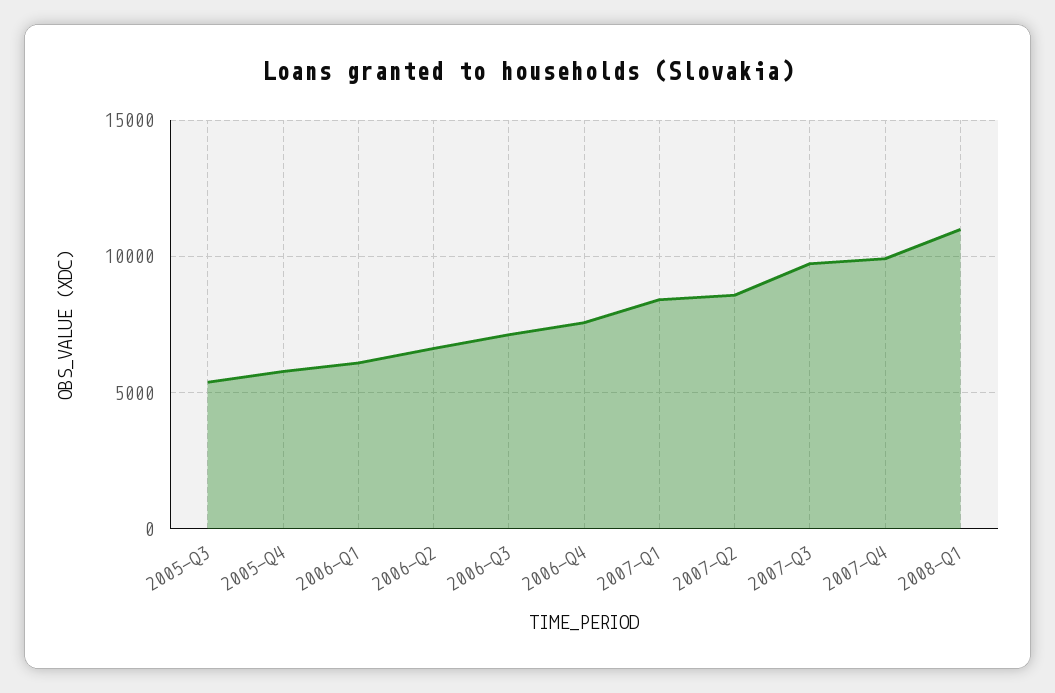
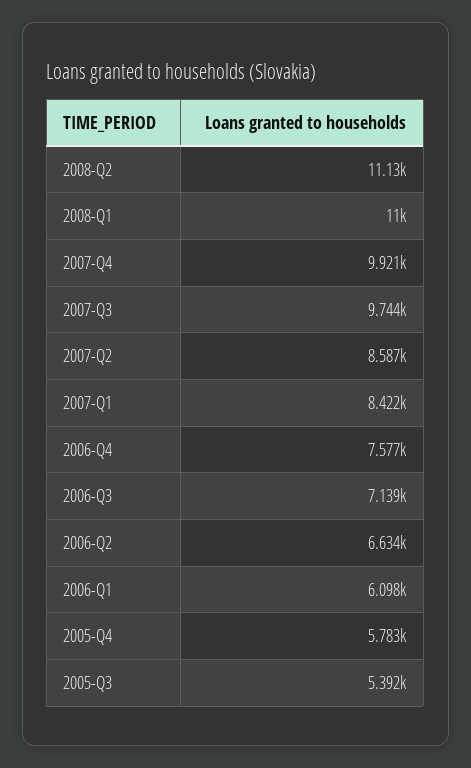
2008-Q2: none -> 11130

